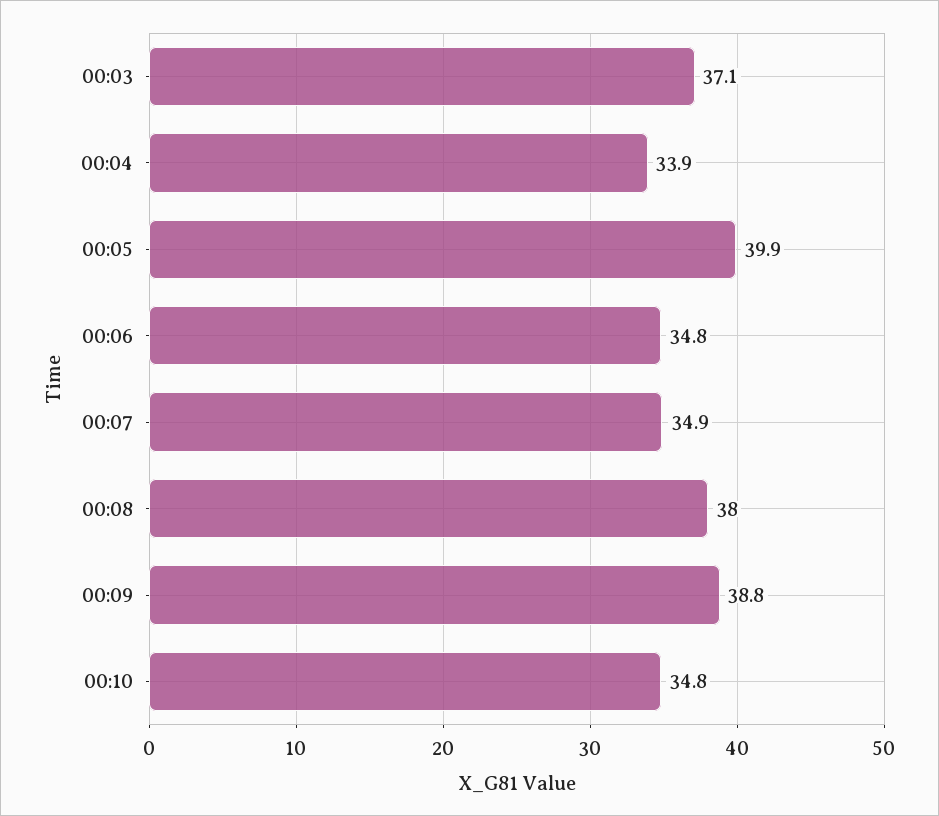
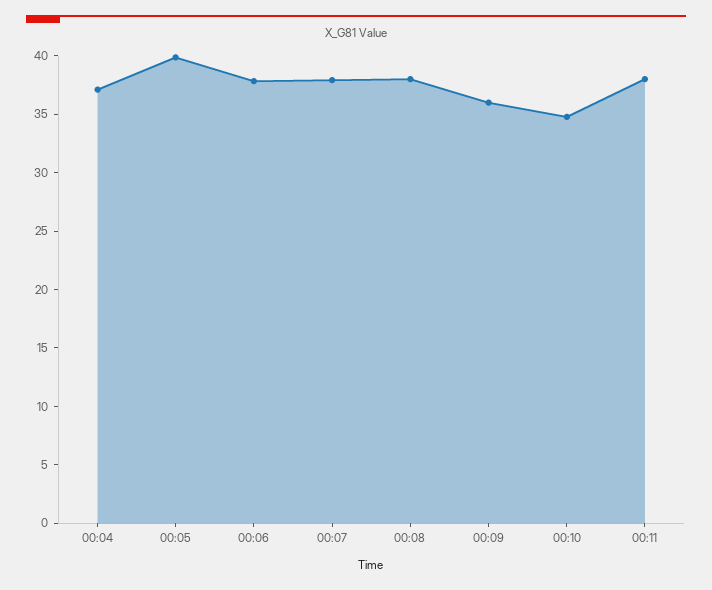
00:03: 37.1 -> none
00:04: 33.9 -> 37
00:06: 34.8 -> 38
00:07: 34.9 -> 38
00:09: 38.8 -> 36
00:11: none -> 38

